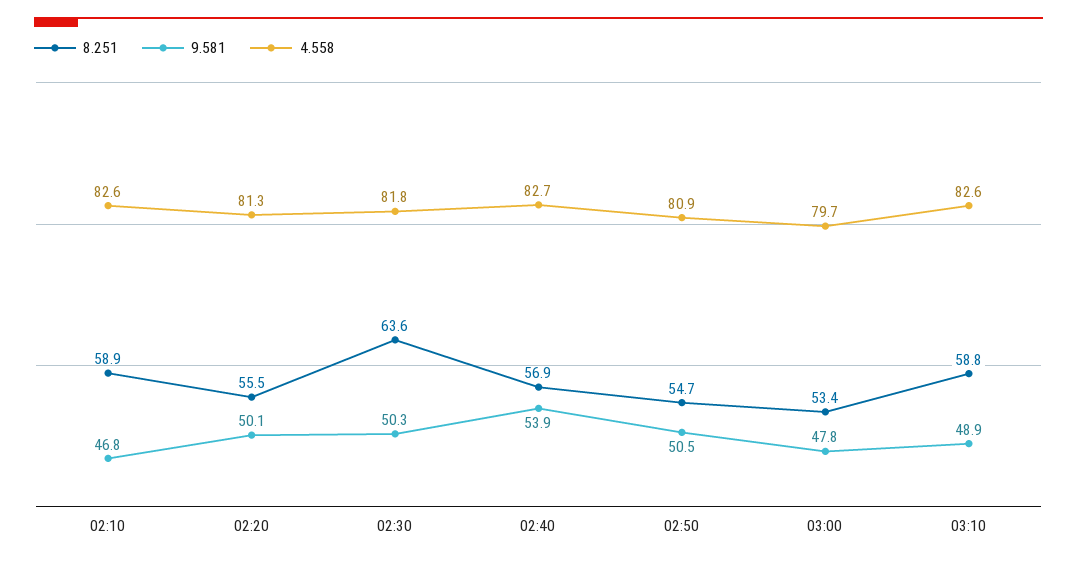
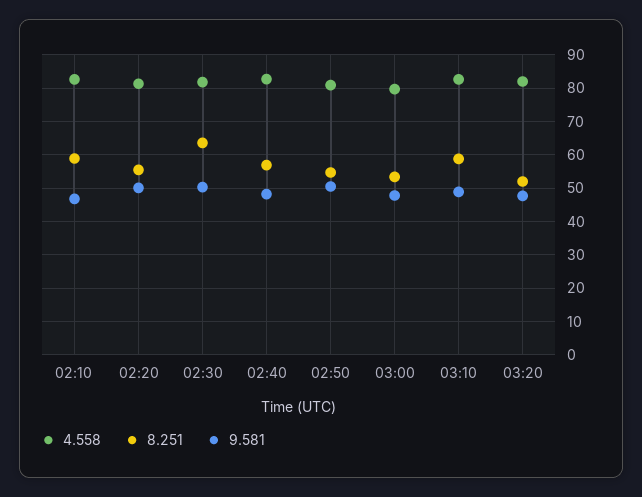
9.581, 02:40: 53.9 -> 48
4.558, 03:20: none -> 82
8.251, 03:20: none -> 52
9.581, 03:20: none -> 48

